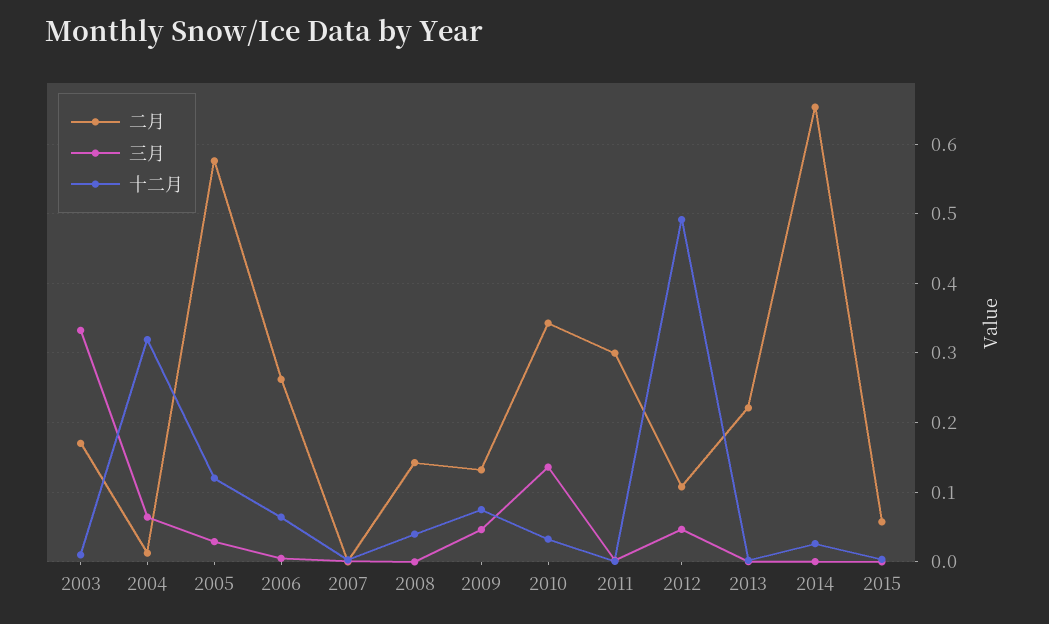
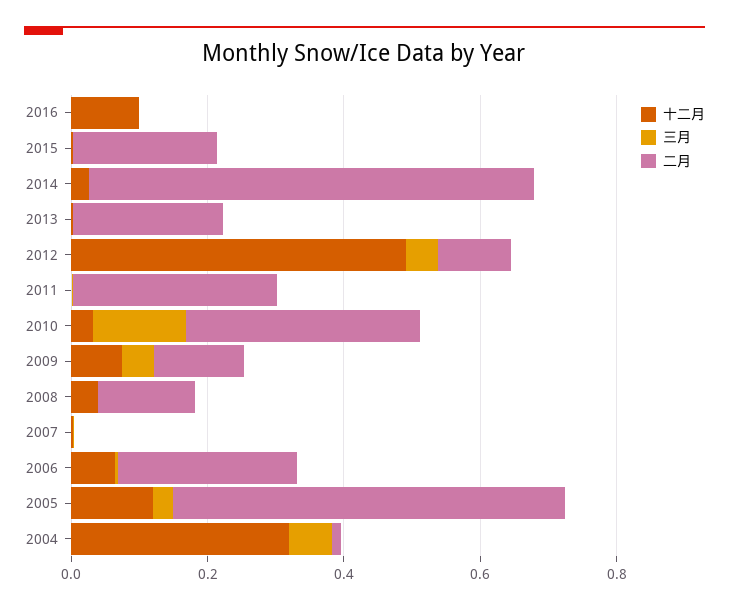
二月, 2003: 0.17 -> none
三月, 2003: 0.33 -> none
十二月, 2003: 0.01 -> none
二月, 2015: 0.06 -> 0.2
十二月, 2016: none -> 0.1
三月, 2016: none -> 0
二月, 2016: none -> 0

